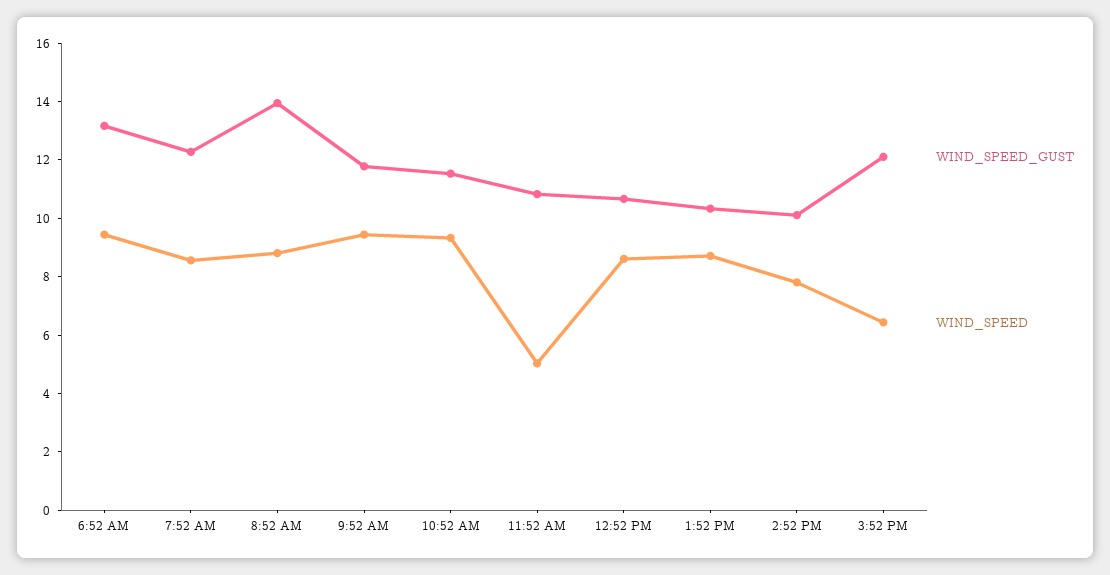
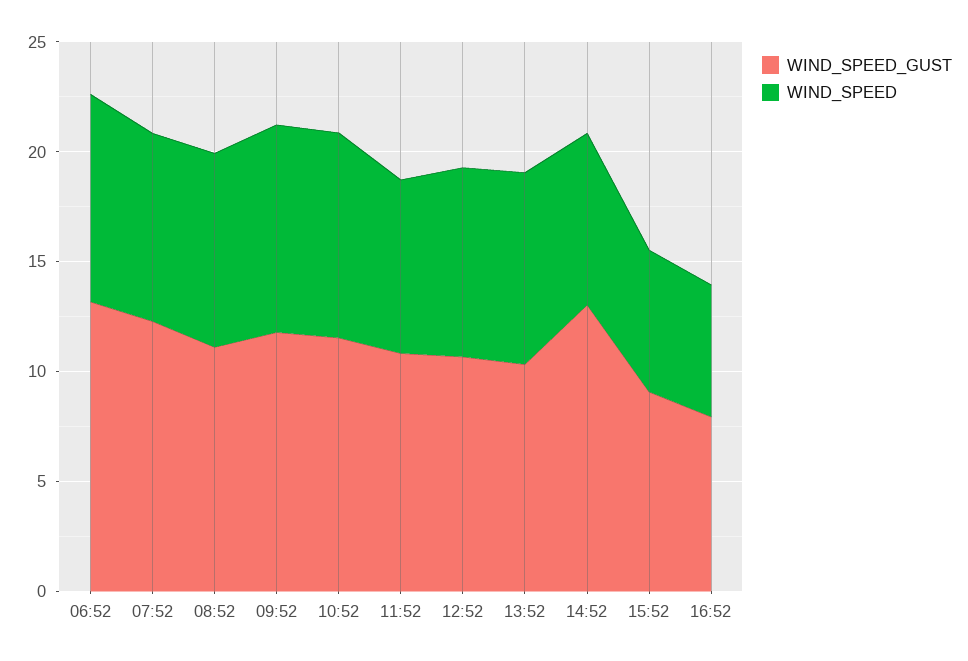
WIND_SPEED_GUST, 8:52 AM: 14 -> 11
WIND_SPEED, 11:52 AM: 5 -> 8
WIND_SPEED_GUST, 2:52 PM: 10 -> 13
WIND_SPEED_GUST, 3:52 PM: 12 -> 9
WIND_SPEED_GUST, 16:52: none -> 8
WIND_SPEED, 16:52: none -> 6

